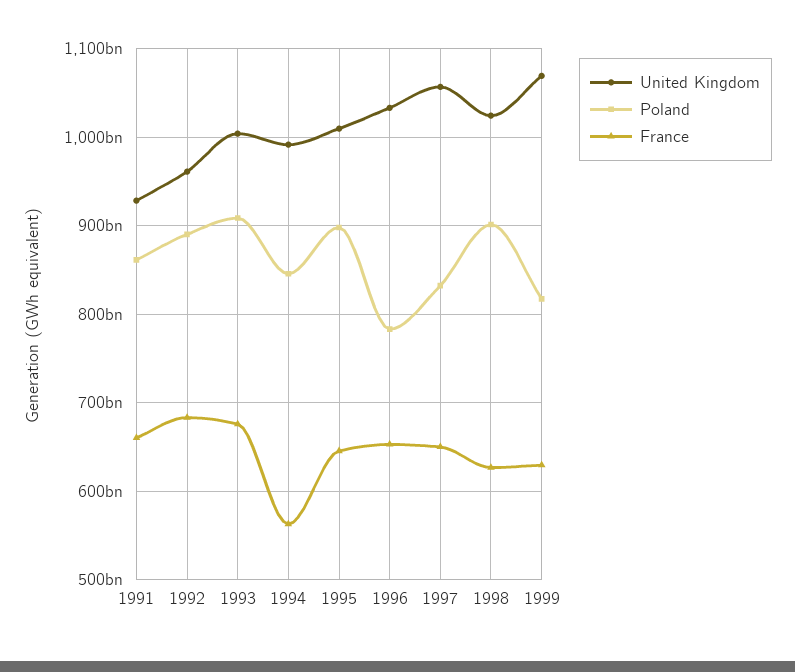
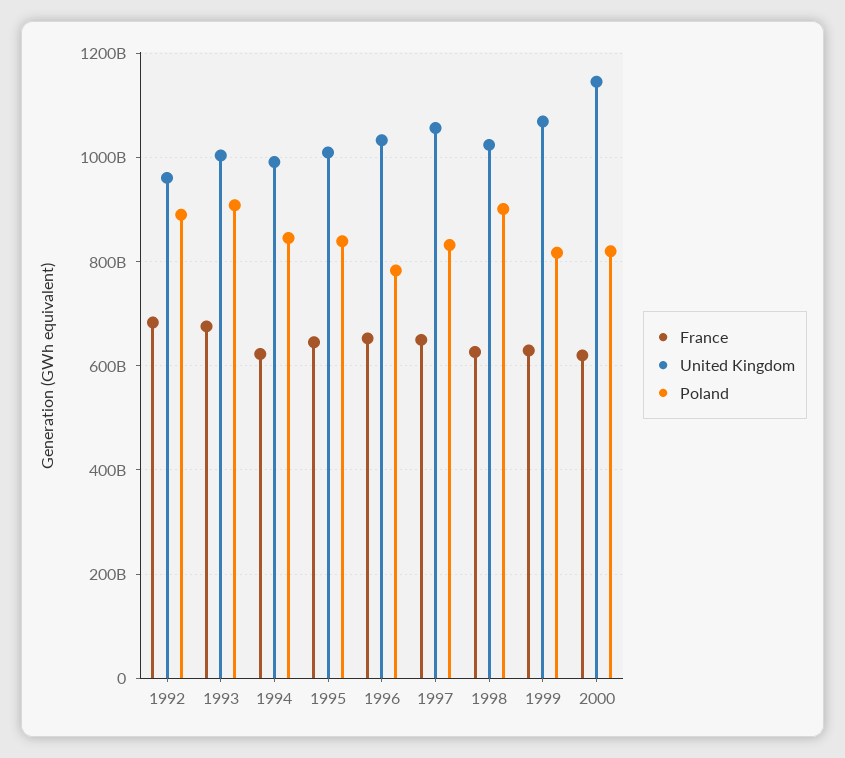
United Kingdom, 1991: 930000000000 -> none
Poland, 1991: 860000000000 -> none
France, 1991: 660000000000 -> none
France, 1994: 560000000000 -> 620000000000
Poland, 1995: 900000000000 -> 840000000000
France, 2000: none -> 620000000000
United Kingdom, 2000: none -> 1140000000000
Poland, 2000: none -> 820000000000

